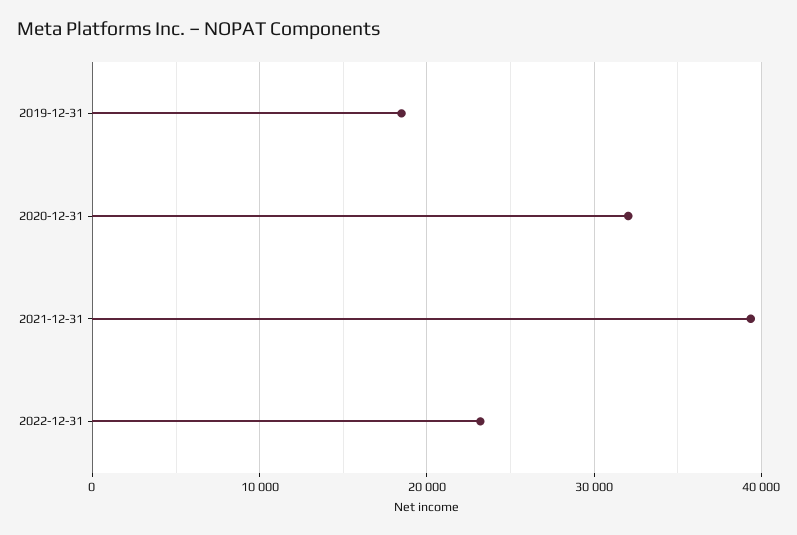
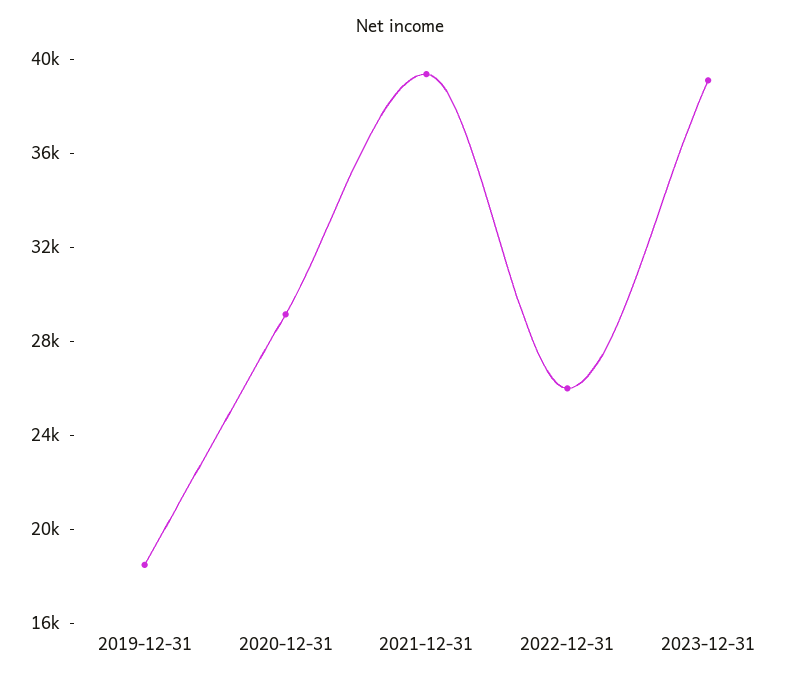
2020-12-31: 32000 -> 29000
2022-12-31: 23000 -> 26000
2023-12-31: none -> 39000

